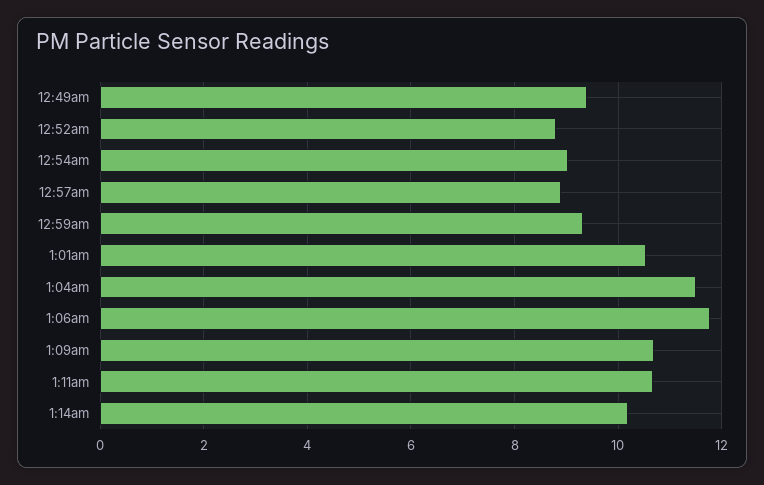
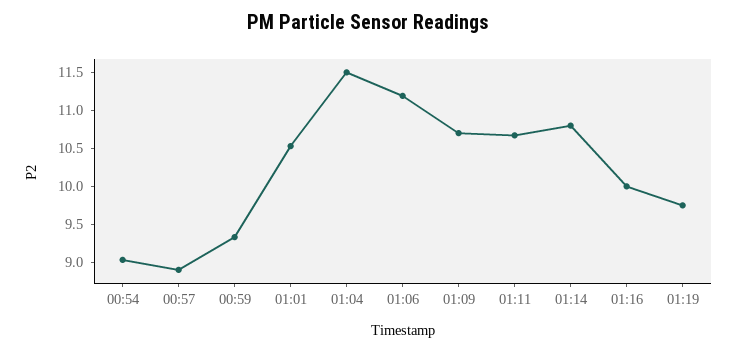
12:49am: 9.4 -> none
12:52am: 8.8 -> none
1:06am: 11.8 -> 11.25
1:14am: 10.2 -> 10.75
01:16: none -> 10
01:19: none -> 9.75

